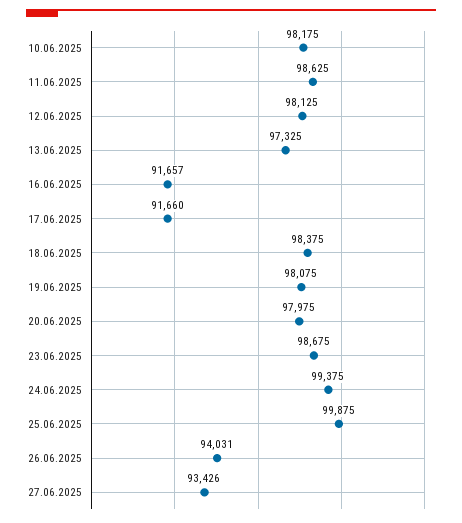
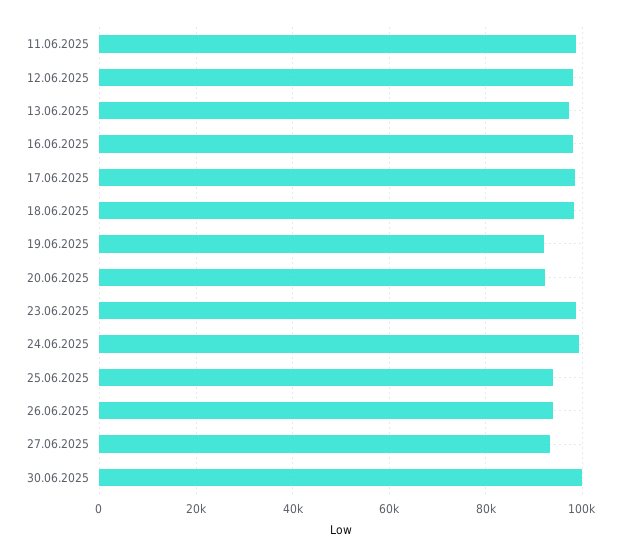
10.06.2025: 98175 -> none
16.06.2025: 91657 -> 98000
17.06.2025: 91660 -> 98000
19.06.2025: 98075 -> 92000
20.06.2025: 97975 -> 92000
25.06.2025: 99875 -> 94000
30.06.2025: none -> 100000

